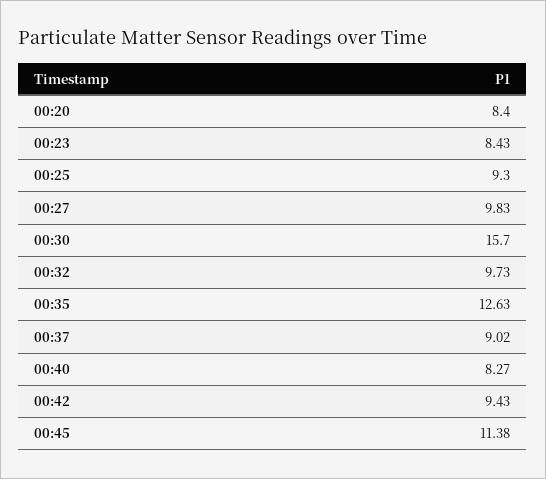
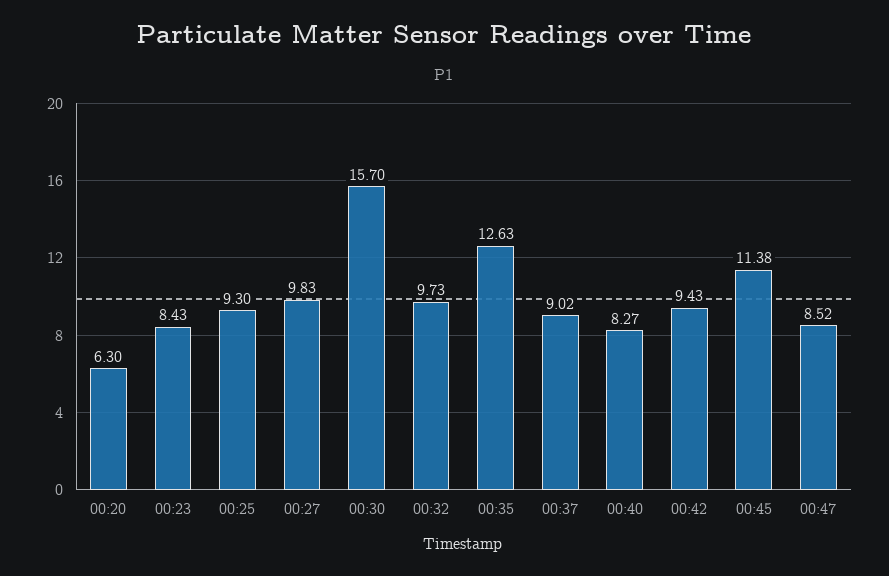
00:20: 8.4 -> 6.3
00:47: none -> 8.52

